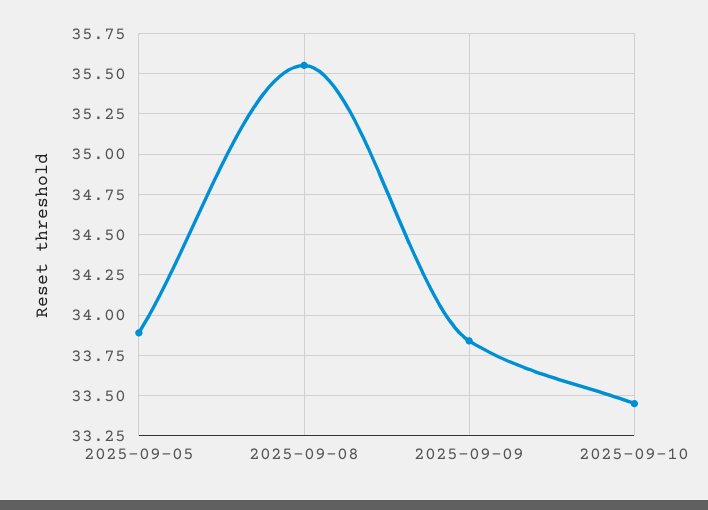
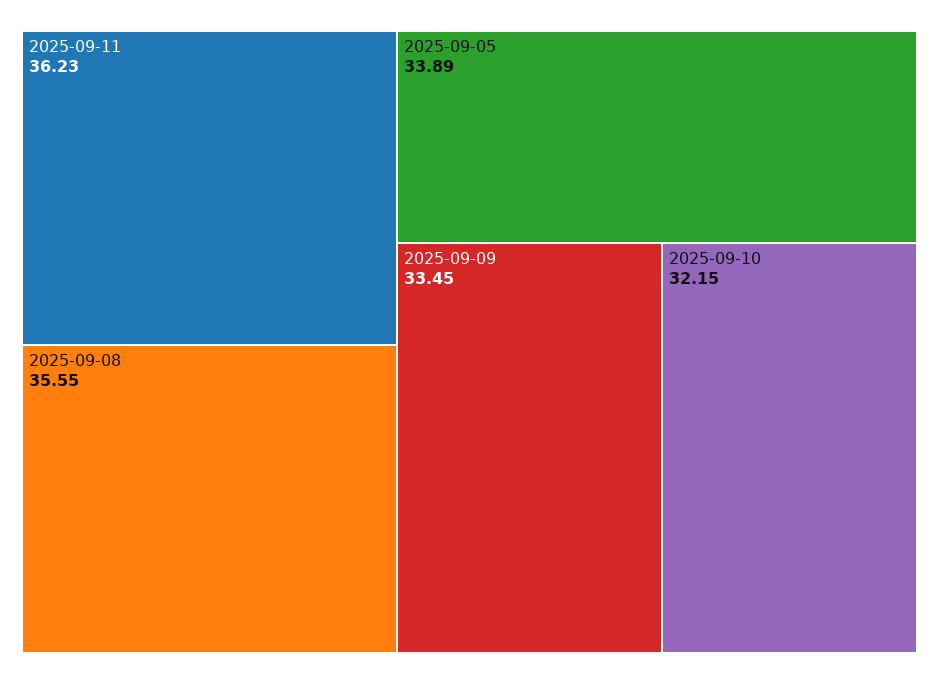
2025-09-09: 33.85 -> 33.45
2025-09-10: 33.45 -> 32.15
2025-09-11: none -> 36.23

